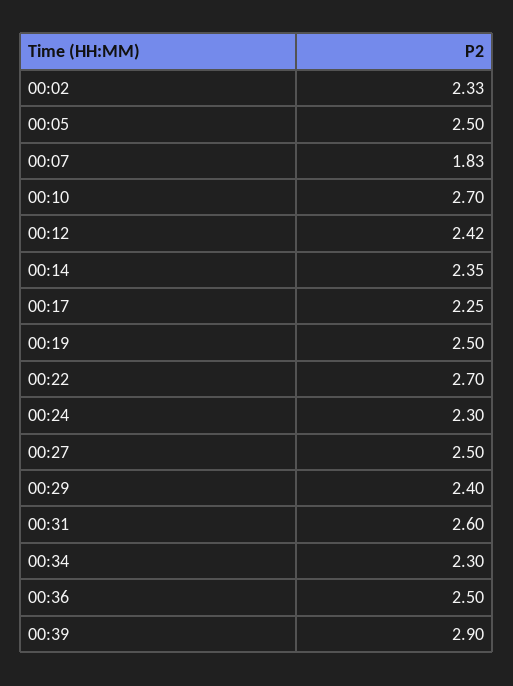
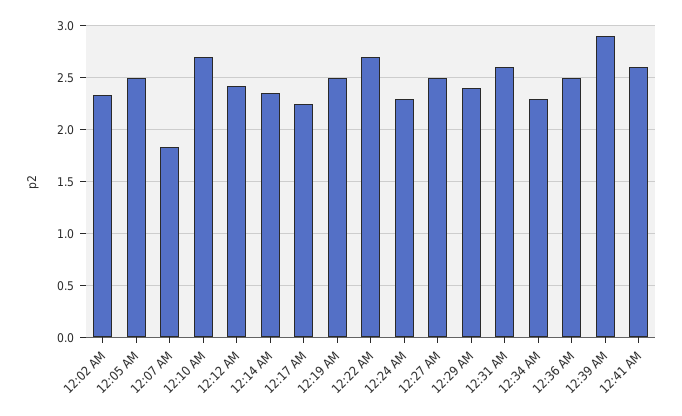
12:41 AM: none -> 2.6

